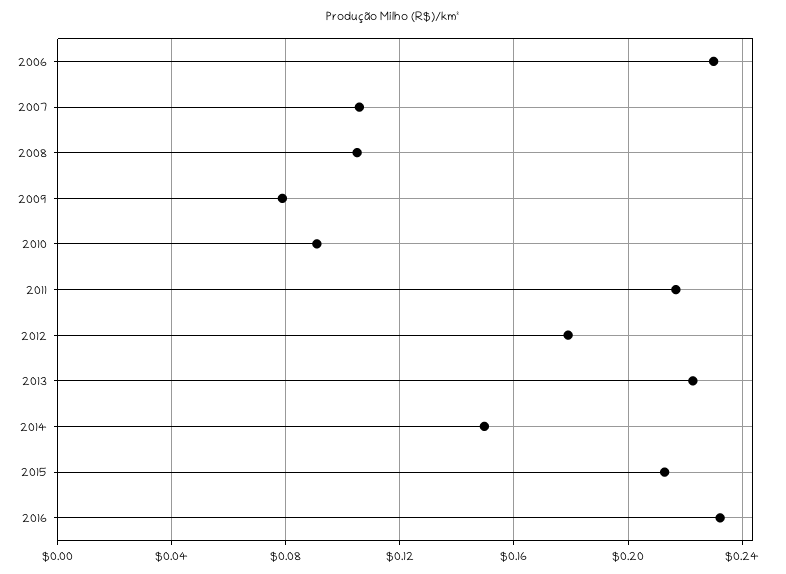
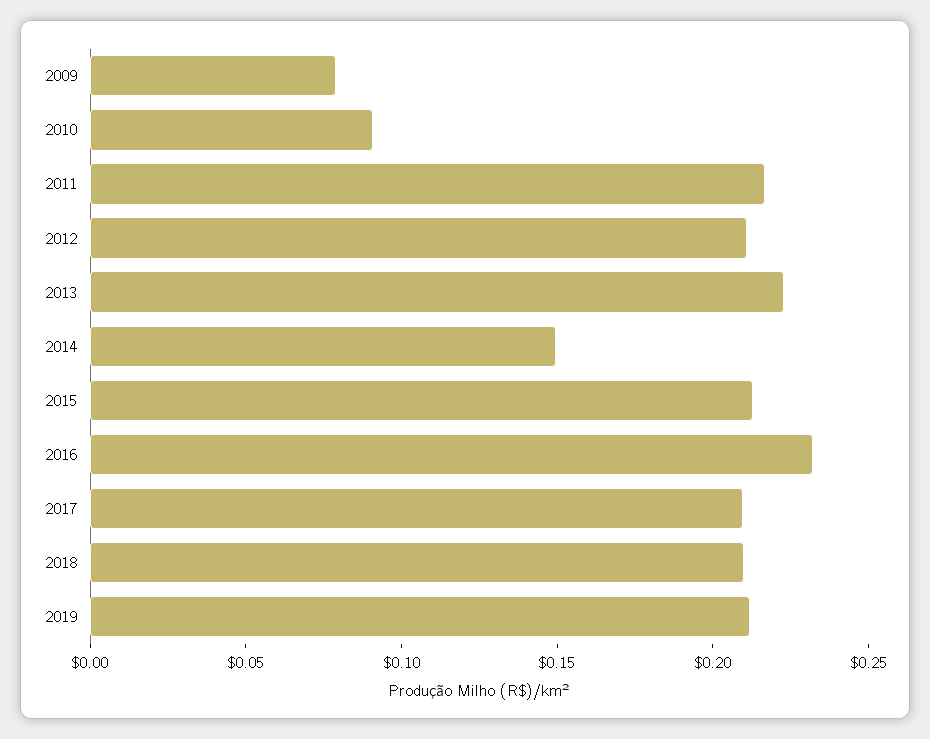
2006: 0.23 -> none
2007: 0.105 -> none
2008: 0.105 -> none
2012: 0.18 -> 0.21
2017: none -> 0.21
2018: none -> 0.21
2019: none -> 0.21

